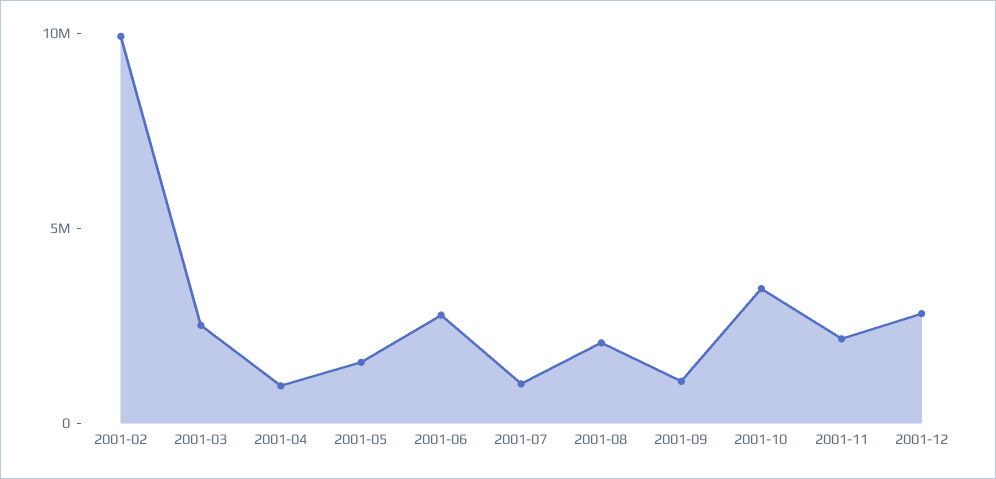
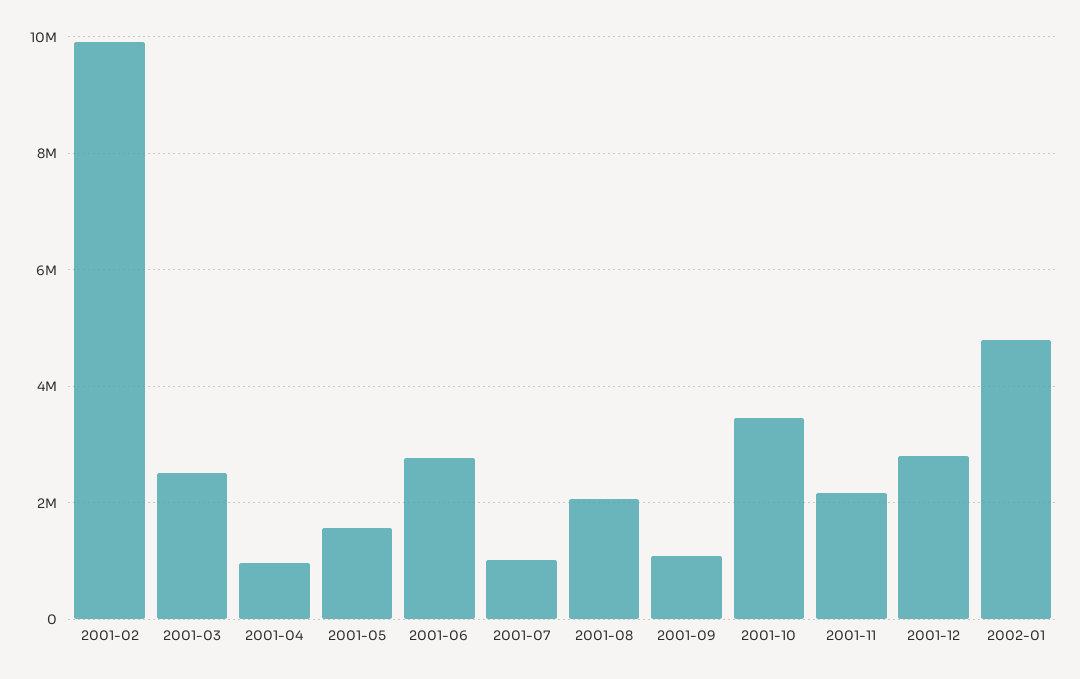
2002-01: none -> 4800000

